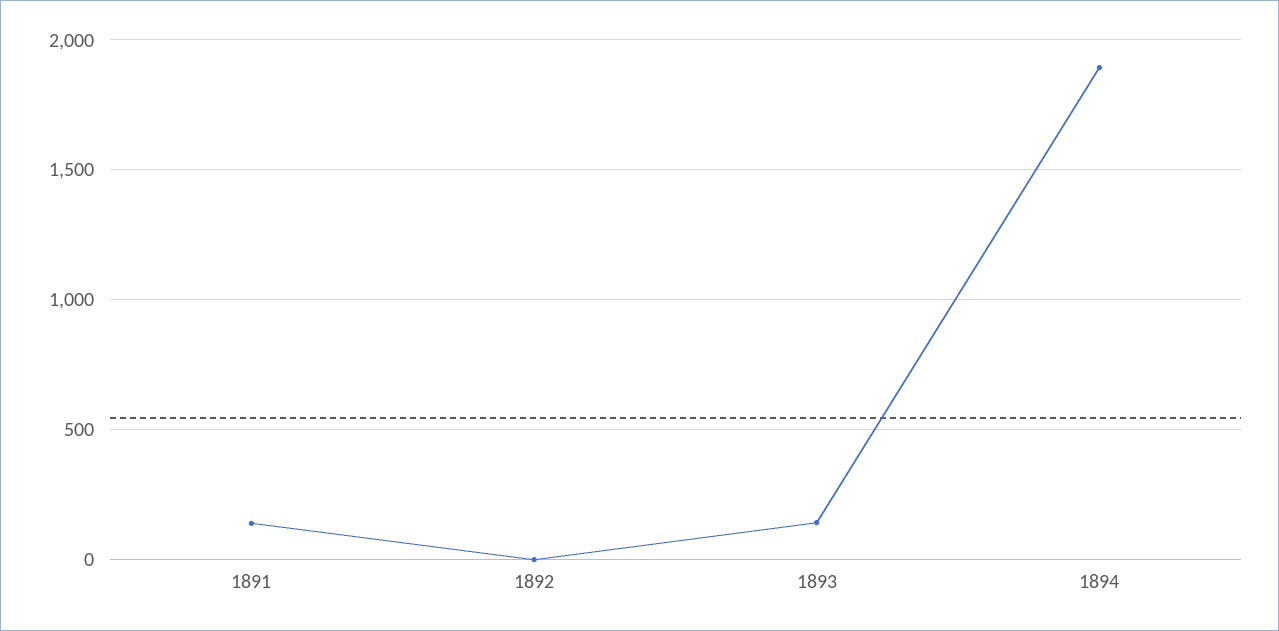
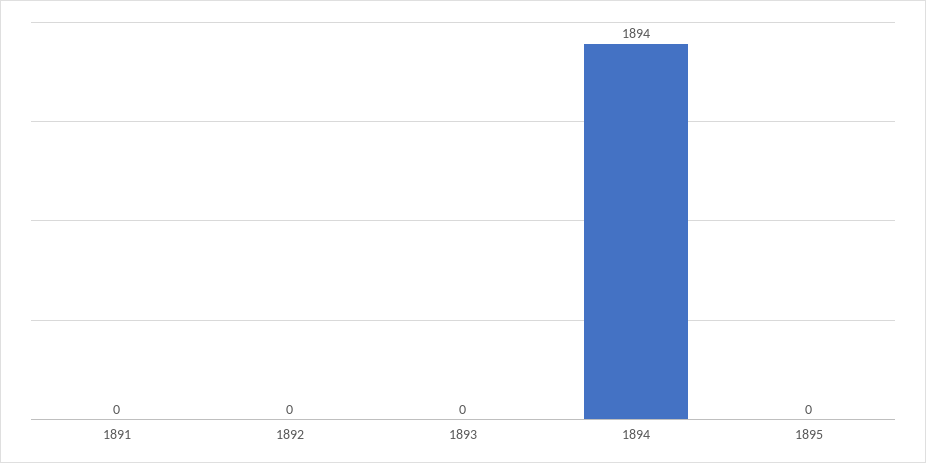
1891: 150 -> 0
1893: 150 -> 0
1895: none -> 0

